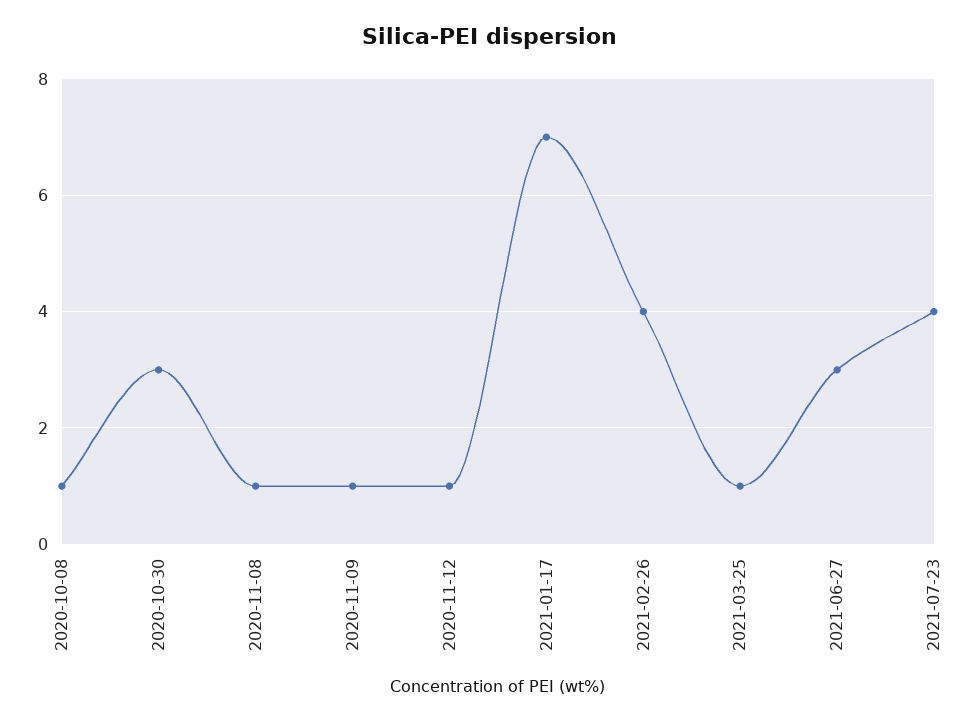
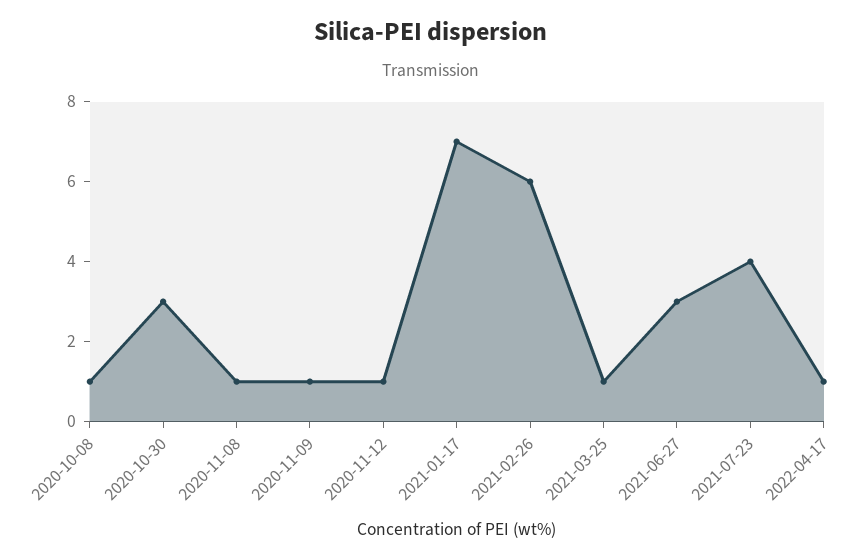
2021-02-26: 4 -> 6
2022-04-17: none -> 1

